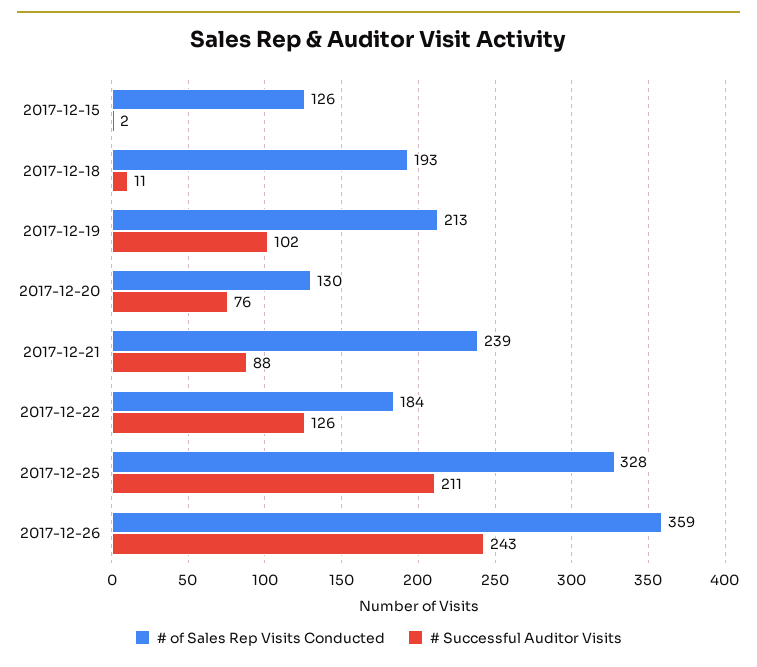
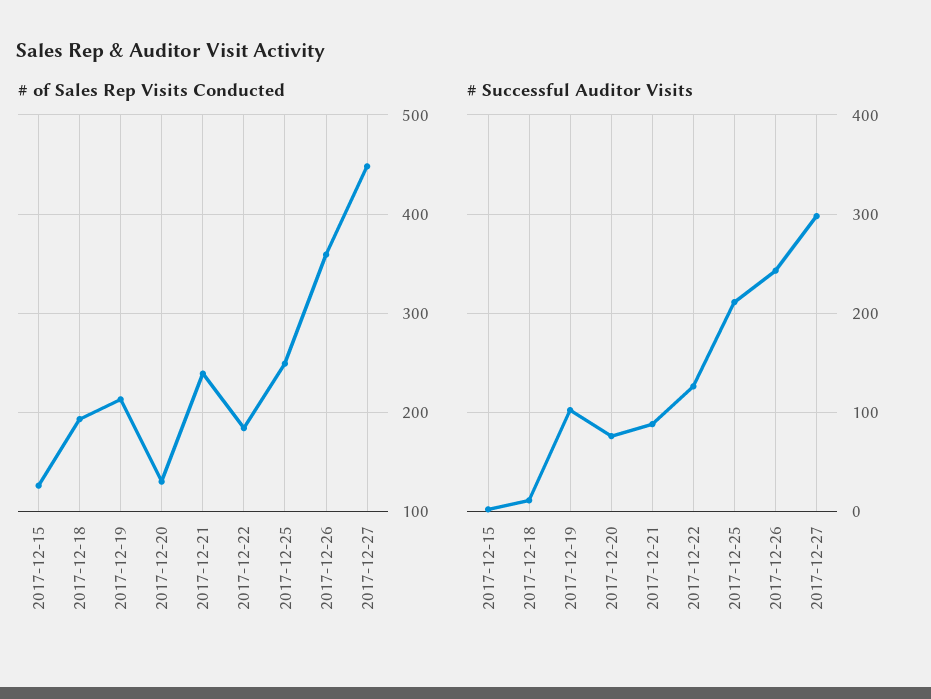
# of Sales Rep Visits Conducted, 2017-12-25: 328 -> 250
# of Sales Rep Visits Conducted, 2017-12-27: none -> 450
# Successful Auditor Visits, 2017-12-27: none -> 300

